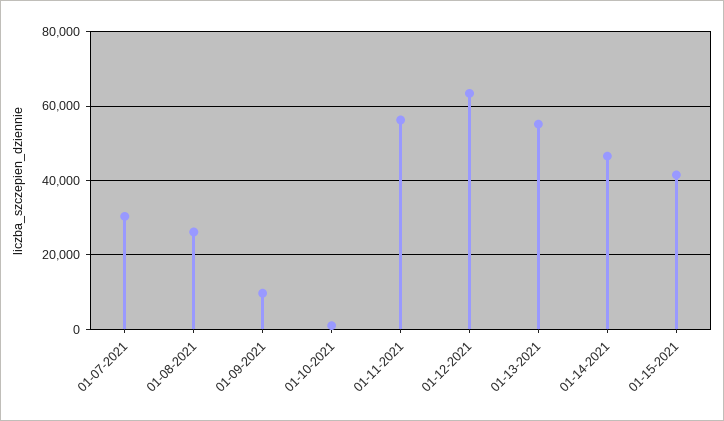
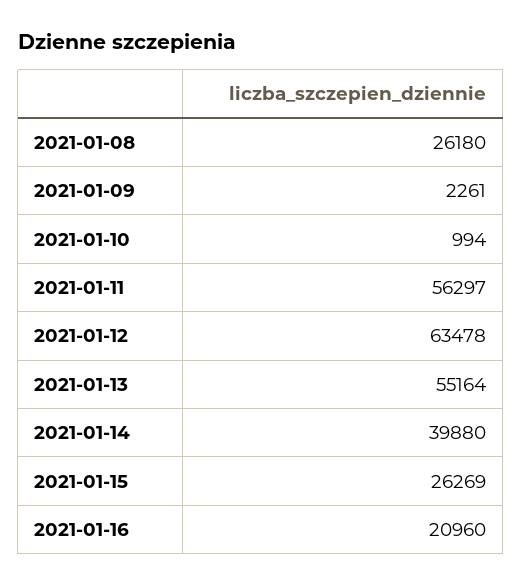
01-07-2021: 30000 -> none
01-09-2021: 10000 -> 2261
01-14-2021: 46000 -> 39880
01-15-2021: 42000 -> 26269
2021-01-16: none -> 20960

